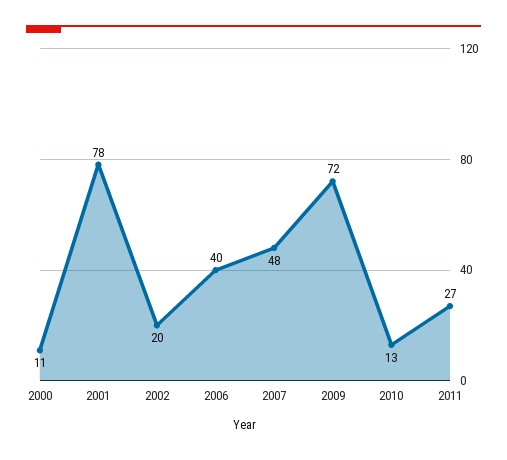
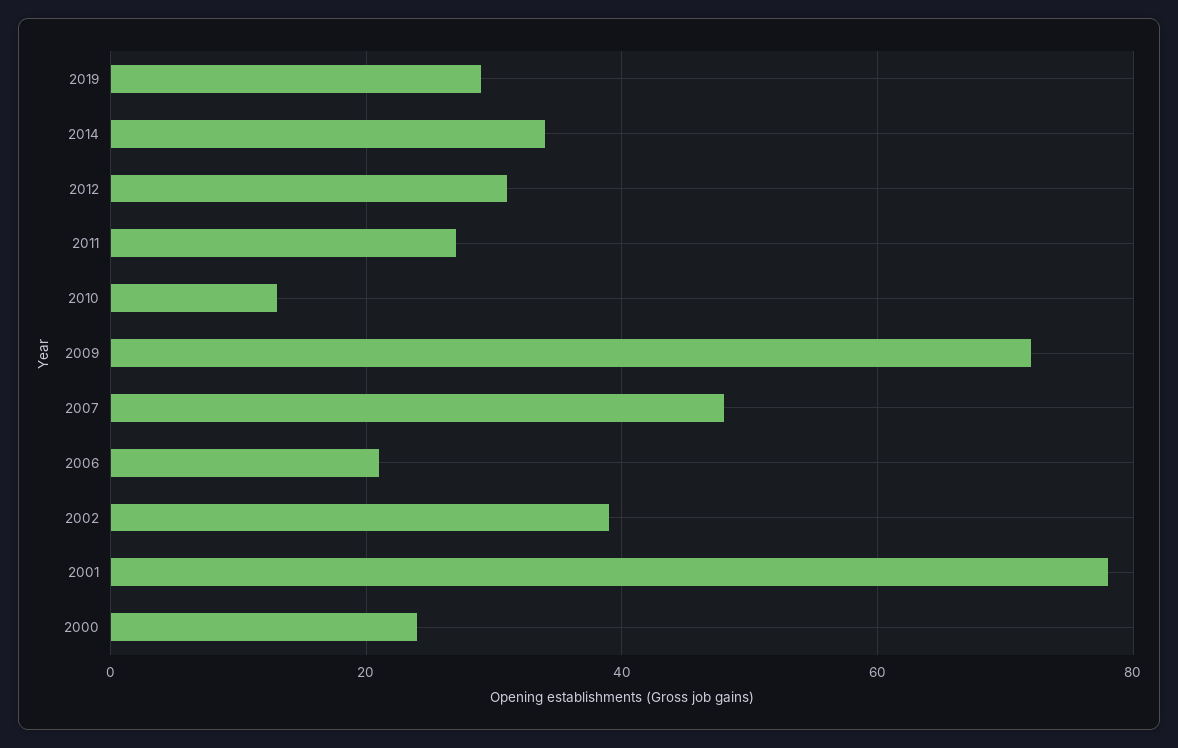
2000: 11 -> 25
2002: 20 -> 40
2006: 40 -> 20
2019: none -> 30
2014: none -> 35
2012: none -> 30

